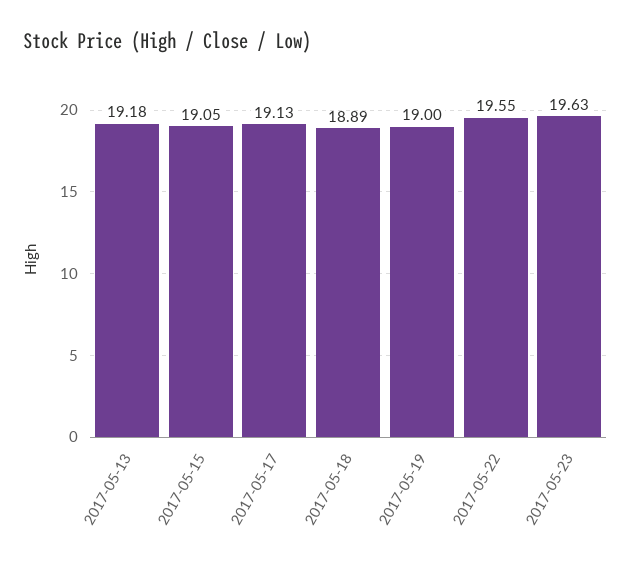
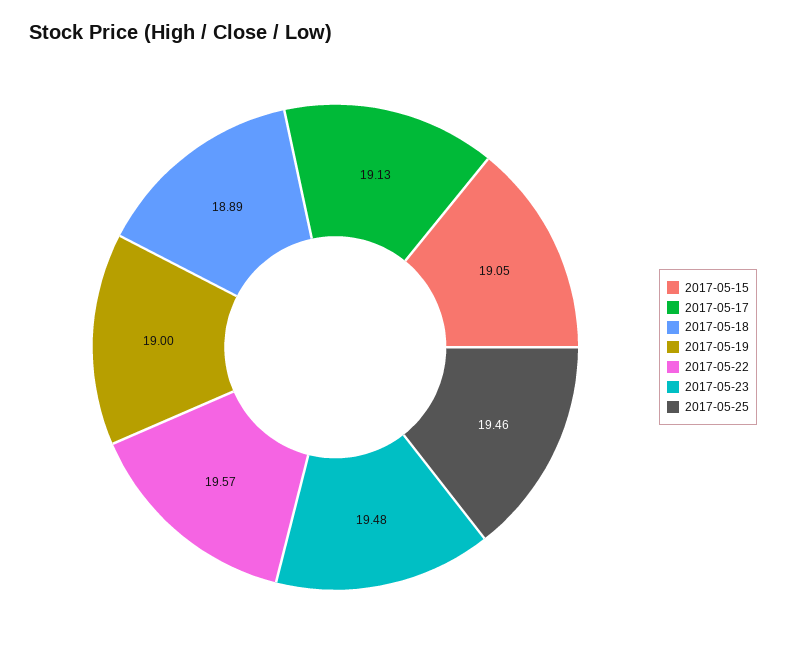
2017-05-13: 19.18 -> none
2017-05-22: 19.55 -> 19.57
2017-05-23: 19.63 -> 19.48
2017-05-25: none -> 19.46

